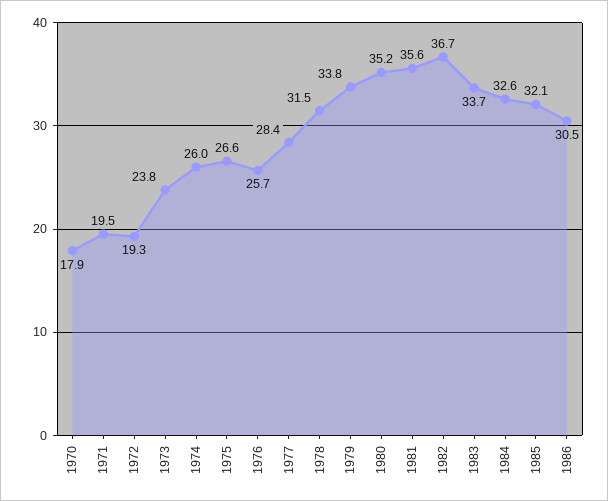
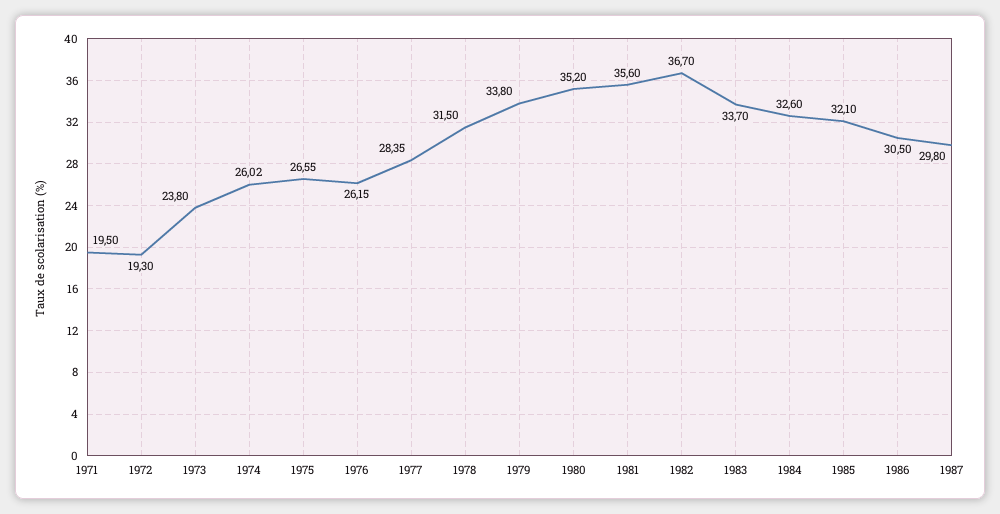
1970: 17.9 -> none
1976: 25.7 -> 26.15
1987: none -> 29.8

